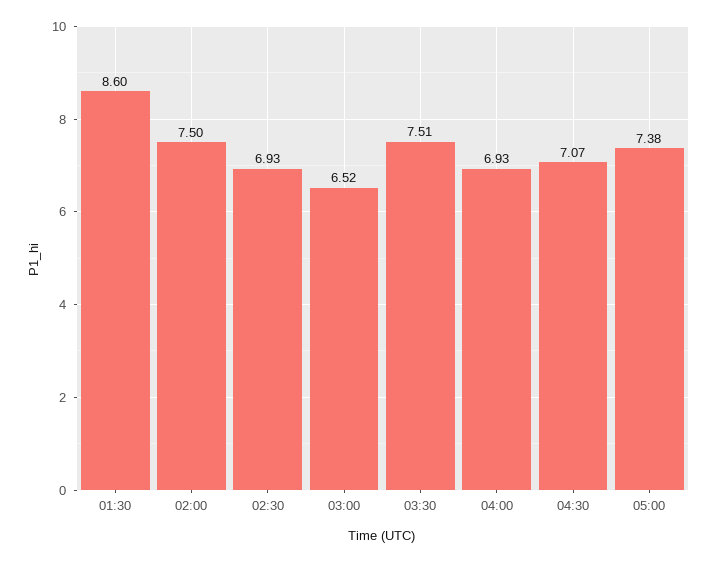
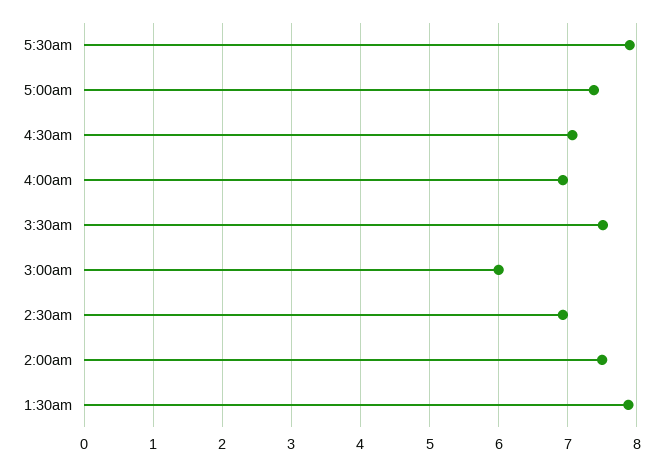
01:30: 8.6 -> 7.9
03:00: 6.52 -> 6
5:30am: none -> 7.9

